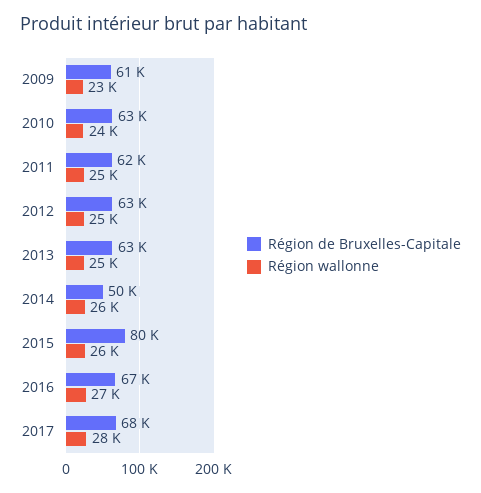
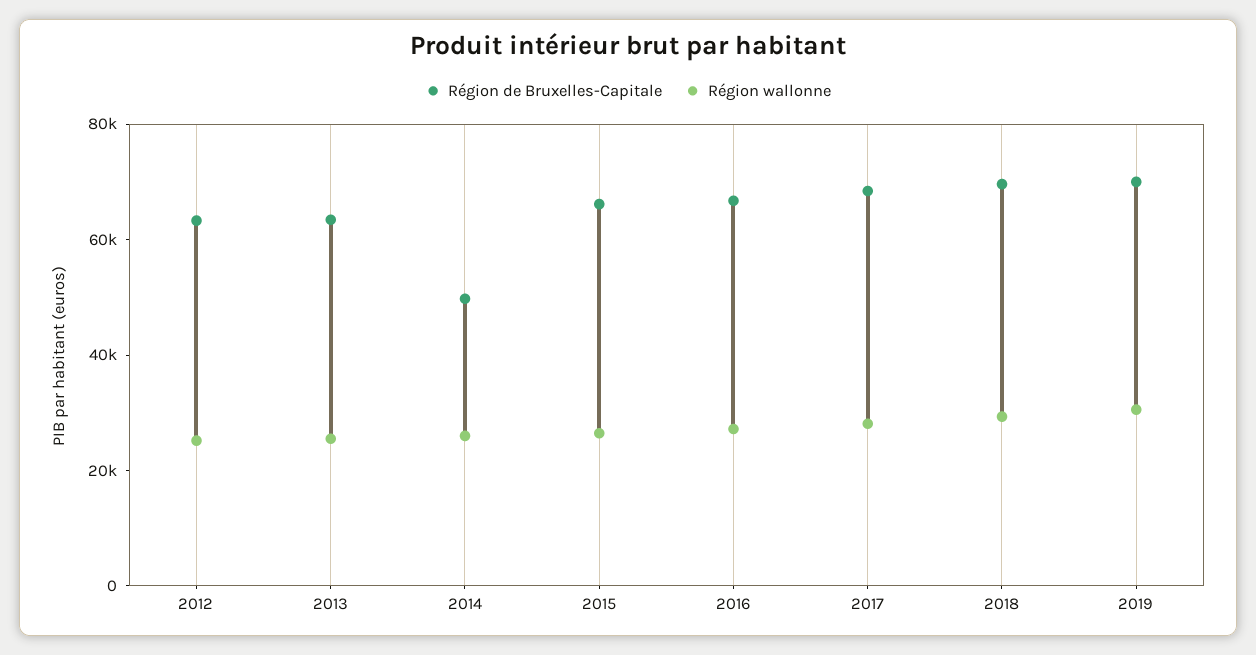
Région de Bruxelles-Capitale, 2009: 61000 -> none
Région wallonne, 2009: 23000 -> none
Région de Bruxelles-Capitale, 2010: 63000 -> none
Région wallonne, 2010: 24000 -> none
Région de Bruxelles-Capitale, 2011: 62000 -> none
Région wallonne, 2011: 25000 -> none
Région de Bruxelles-Capitale, 2015: 80000 -> 65000
Région de Bruxelles-Capitale, 2018: none -> 70000
Région wallonne, 2018: none -> 30000
Région de Bruxelles-Capitale, 2019: none -> 70000
Région wallonne, 2019: none -> 30000

